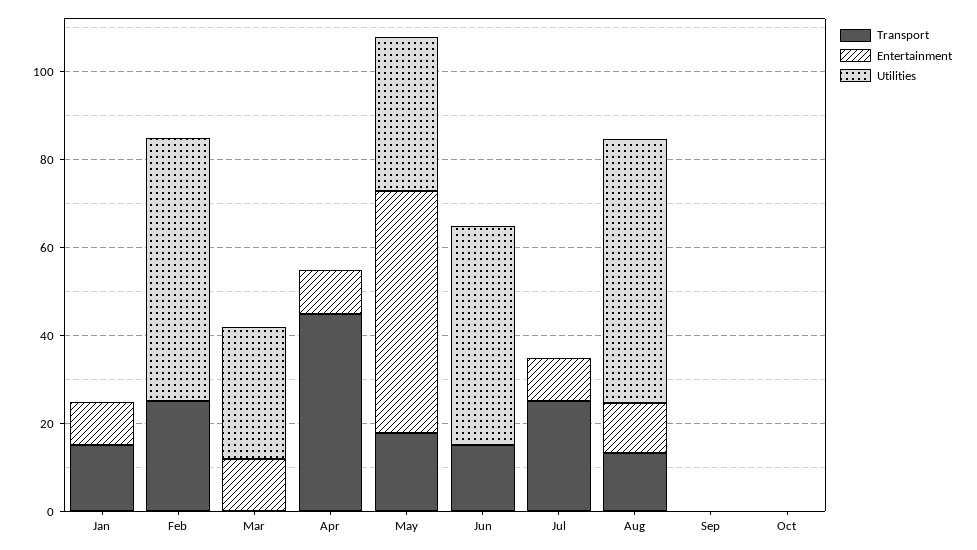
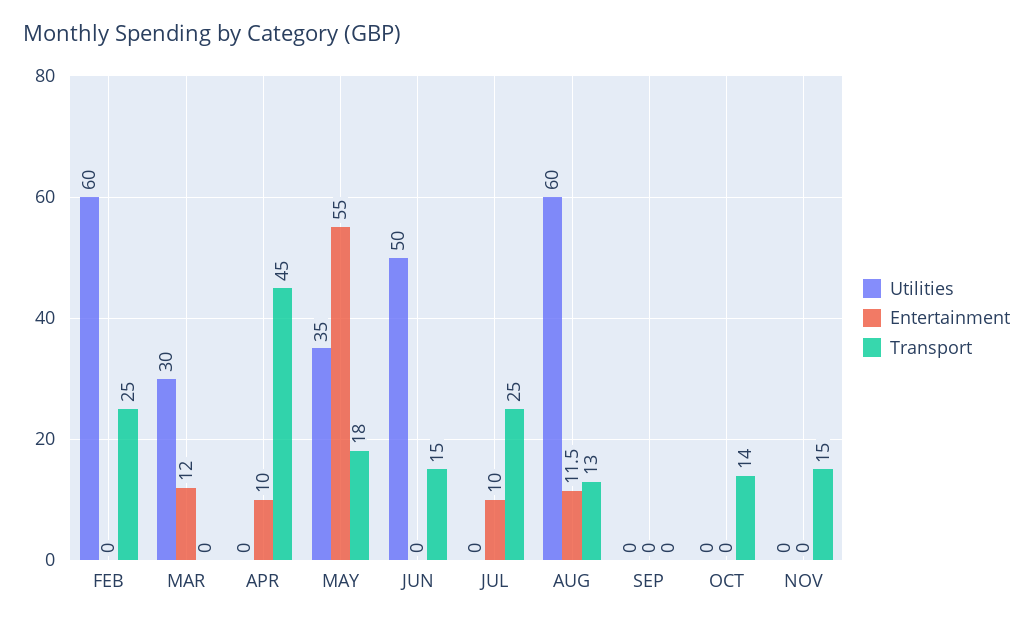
Transport, Jan: 15 -> none
Entertainment, Jan: 10 -> none
Utilities, Jan: 0 -> none
Transport, Oct: 0 -> 14
Utilities, NOV: none -> 0
Entertainment, NOV: none -> 0
Transport, NOV: none -> 15

